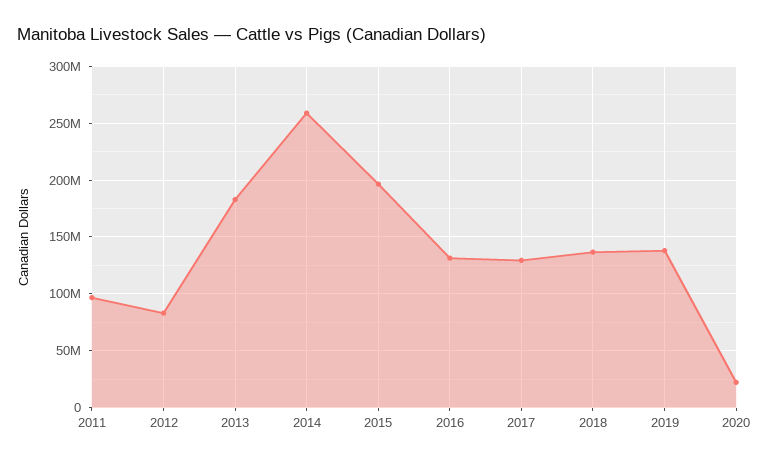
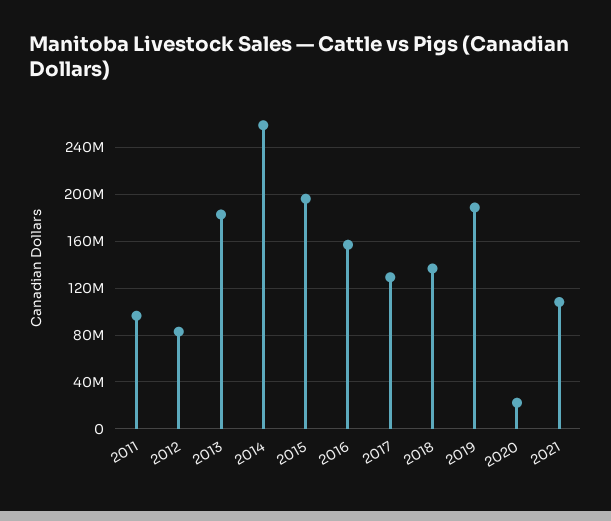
2016: 130000000 -> 160000000
2019: 140000000 -> 190000000
2021: none -> 110000000

